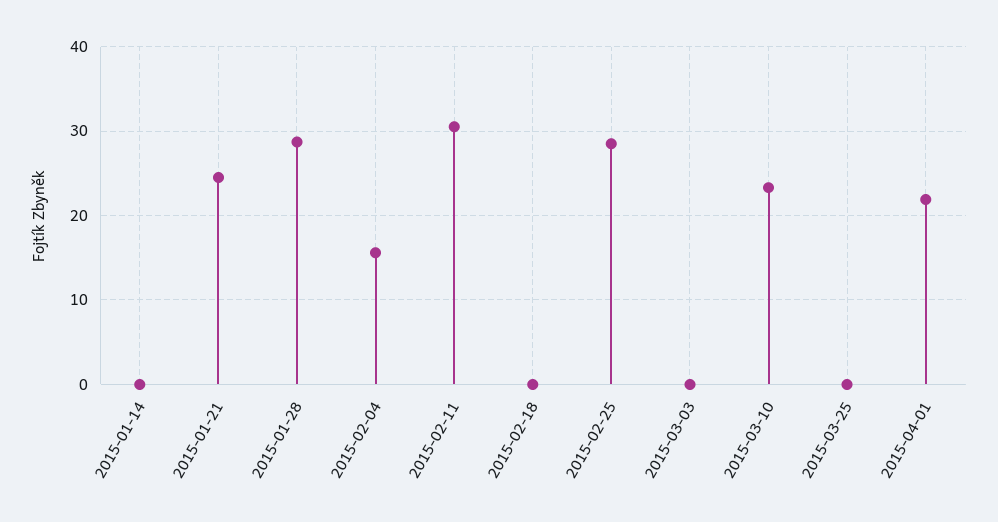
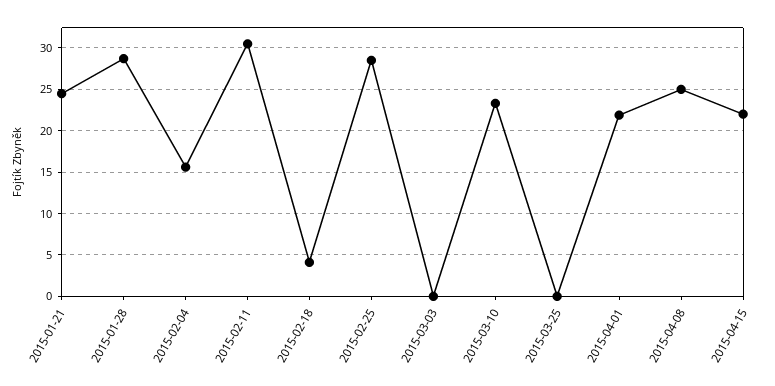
2015-01-14: 0 -> none
2015-02-18: 0 -> 4
2015-04-08: none -> 25
2015-04-15: none -> 22

